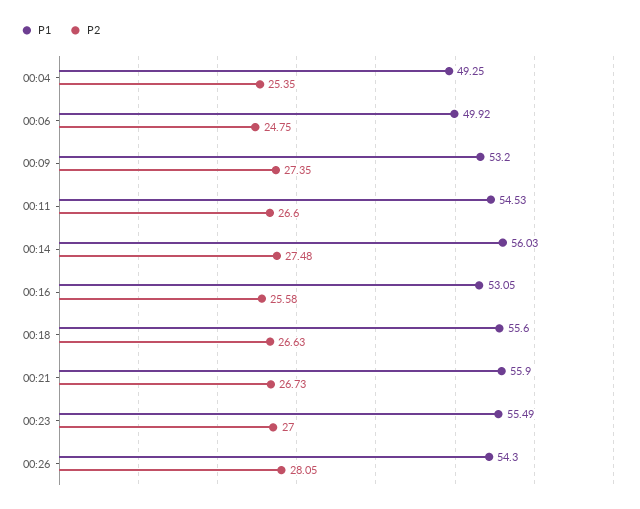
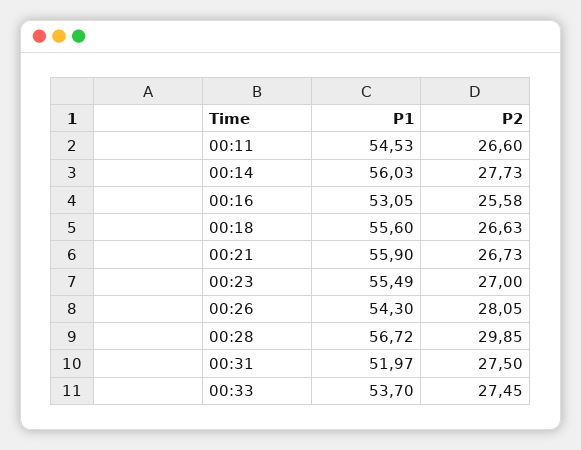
P1, 00:04: 49.25 -> none
P2, 00:04: 25.35 -> none
P1, 00:06: 49.92 -> none
P2, 00:06: 24.75 -> none
P1, 00:09: 53.2 -> none
P2, 00:09: 27.35 -> none
P2, 00:14: 27.48 -> 27.73
P1, 00:28: none -> 56.72
P2, 00:28: none -> 29.85
P1, 00:31: none -> 51.97
P2, 00:31: none -> 27.5
P1, 00:33: none -> 53.7
P2, 00:33: none -> 27.45

